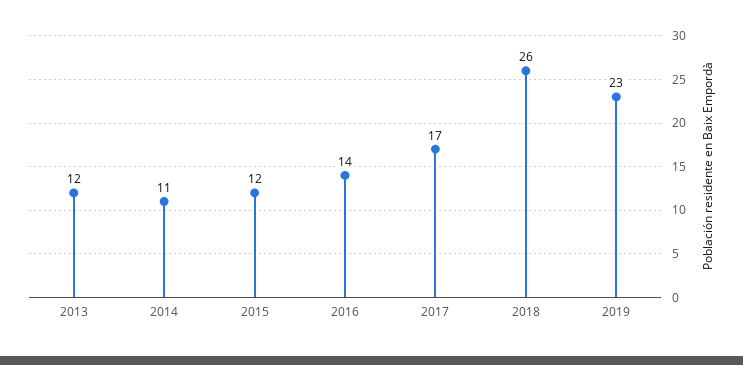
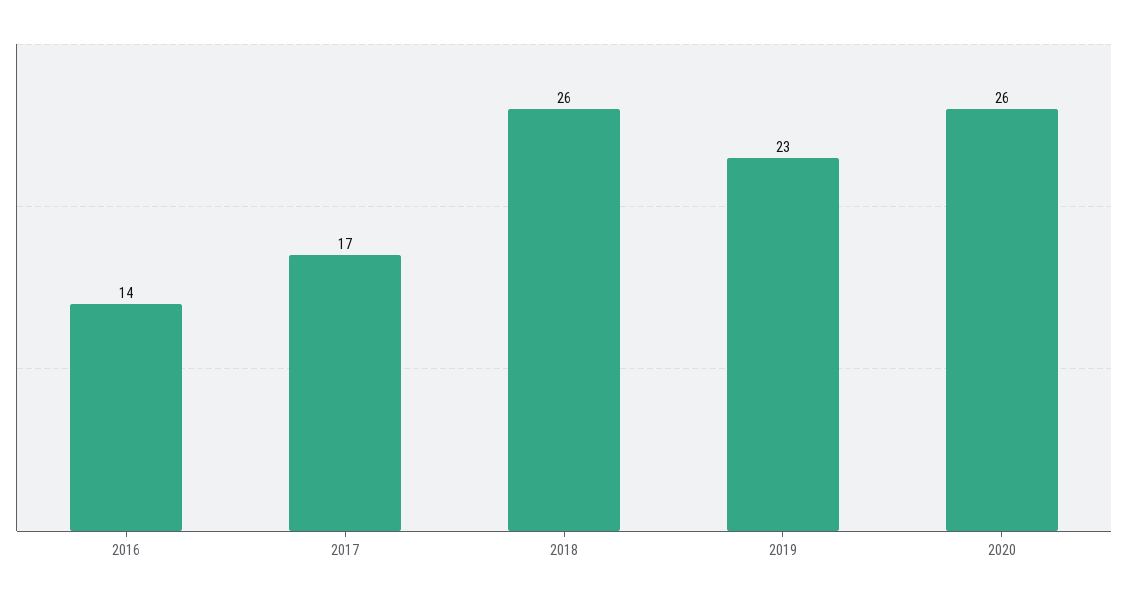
2013: 12 -> none
2014: 11 -> none
2015: 12 -> none
2020: none -> 26

